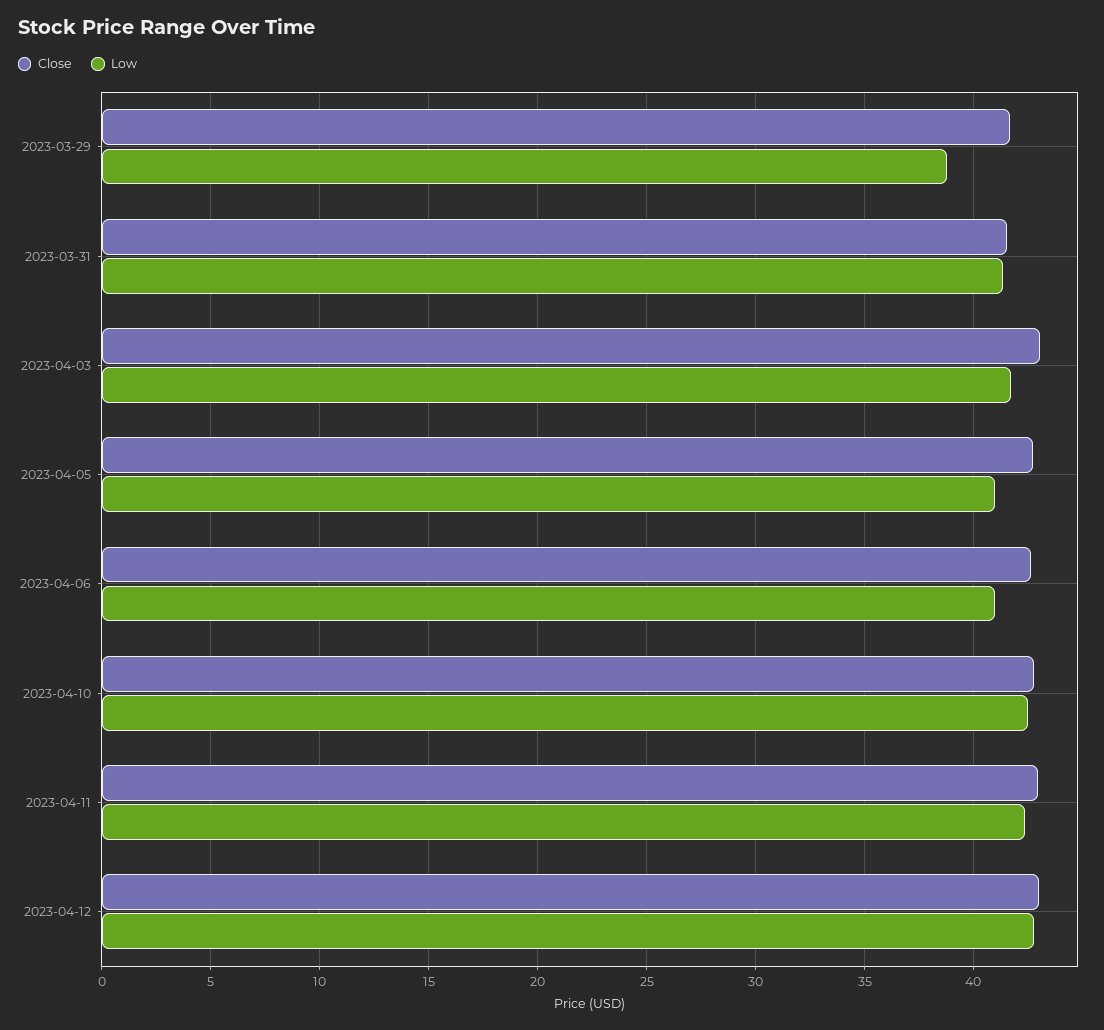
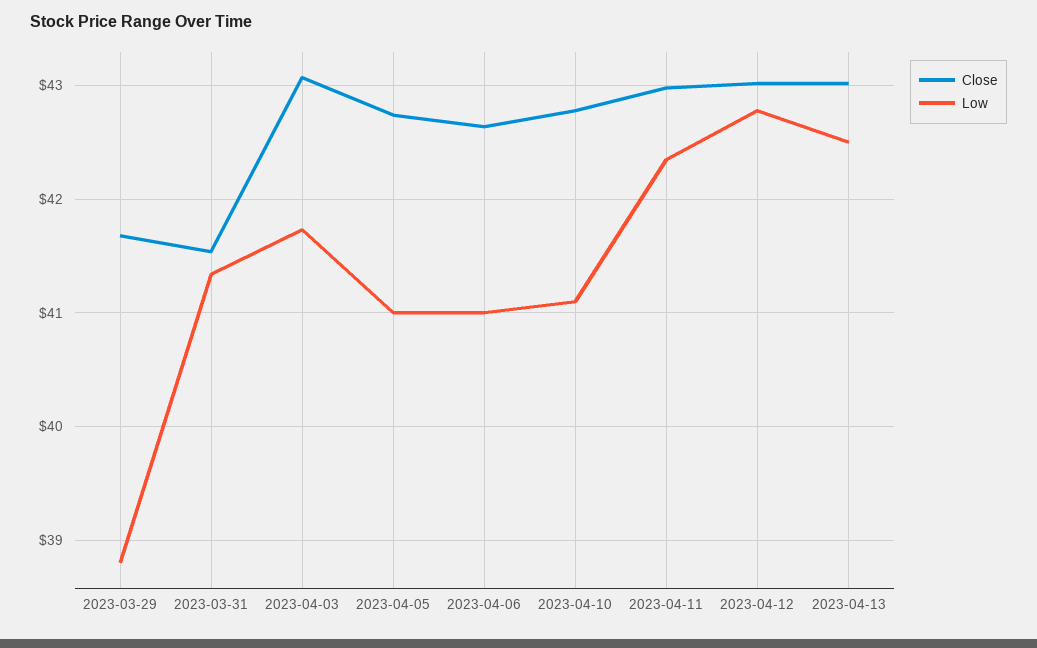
Low, 2023-04-10: 42.5 -> 41.1
Close, 2023-04-13: none -> 43
Low, 2023-04-13: none -> 42.5

